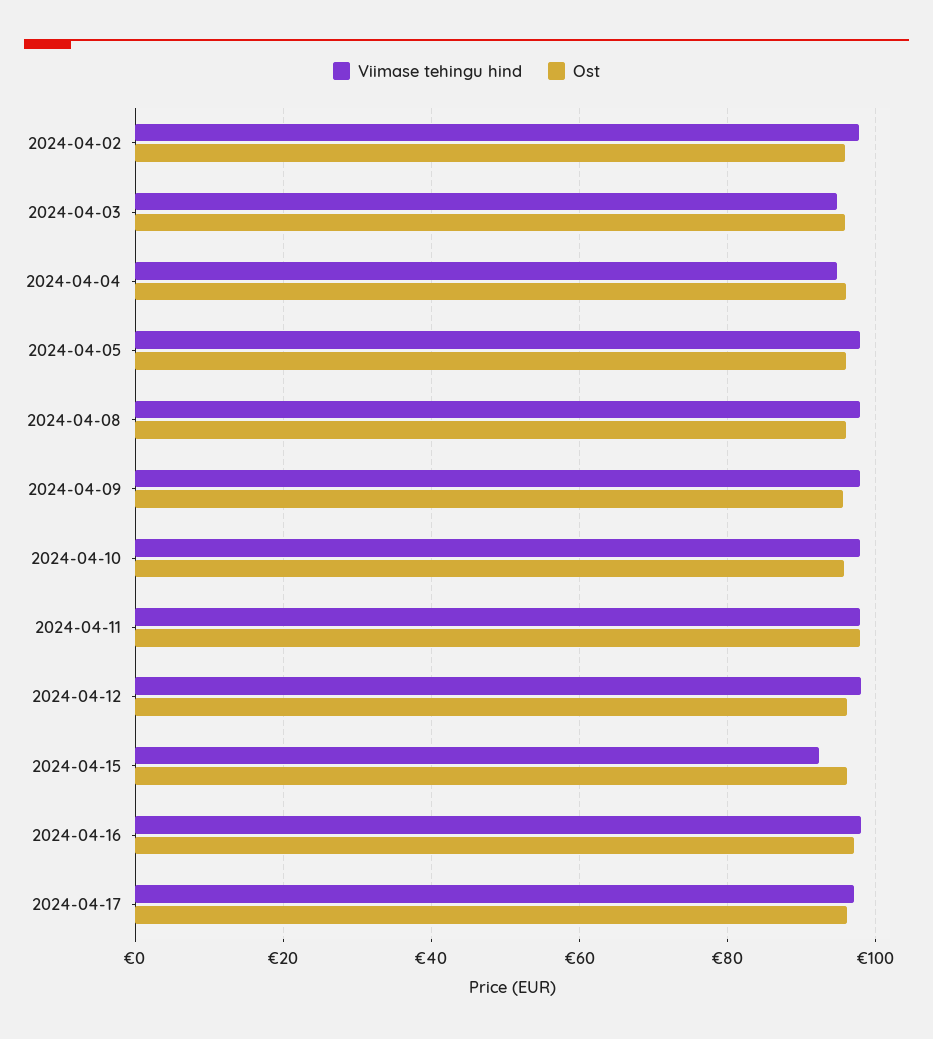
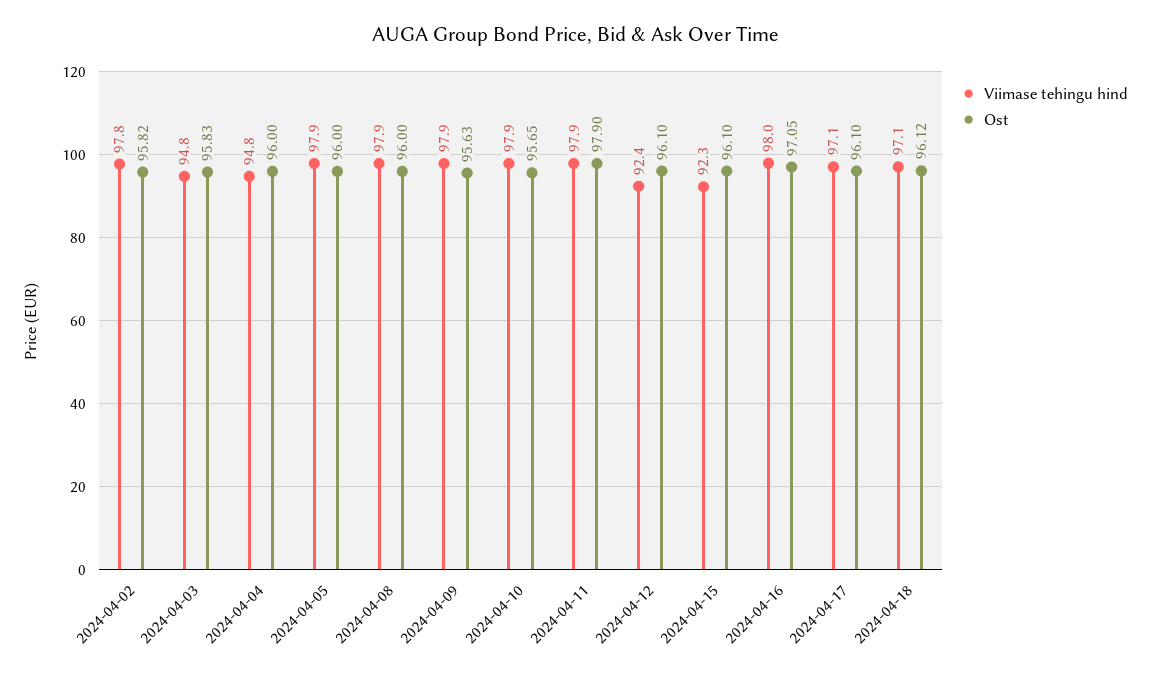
Viimase tehingu hind, 2024-04-12: 98 -> 92.4
Viimase tehingu hind, 2024-04-18: none -> 97.1
Ost, 2024-04-18: none -> 96.12

